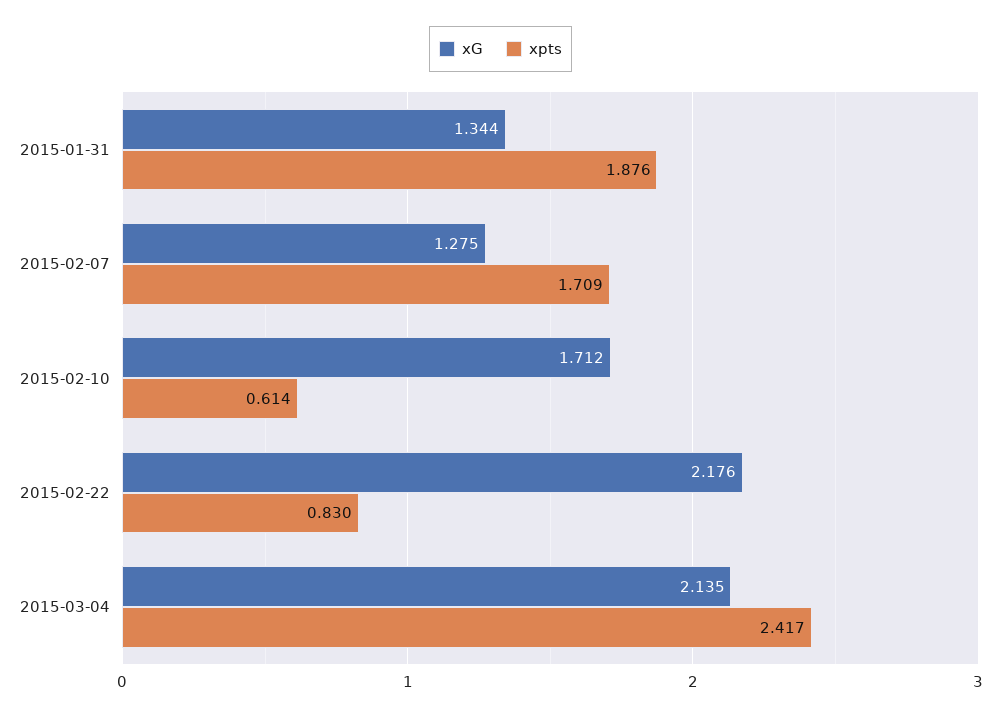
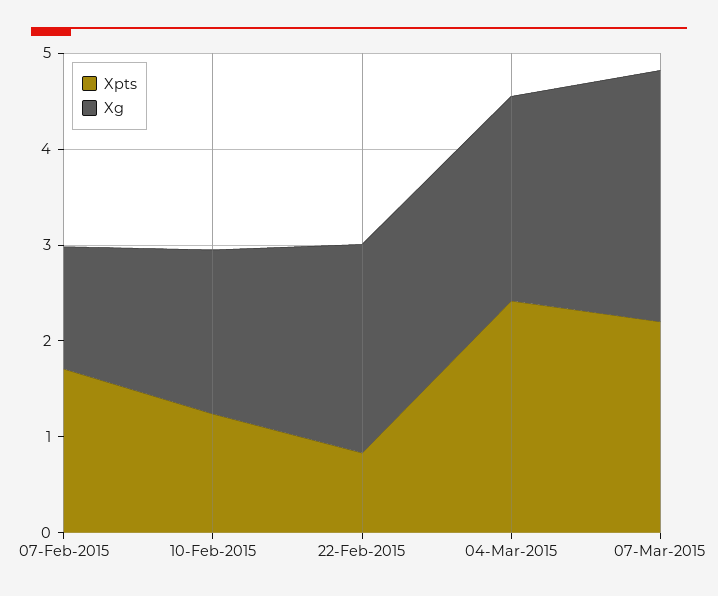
xG, 2015-01-31: 1.344 -> none
xpts, 2015-01-31: 1.876 -> none
xpts, 2015-02-10: 0.614 -> 1.2
xpts, 07-Mar-2015: none -> 2.2
xG, 07-Mar-2015: none -> 2.6

